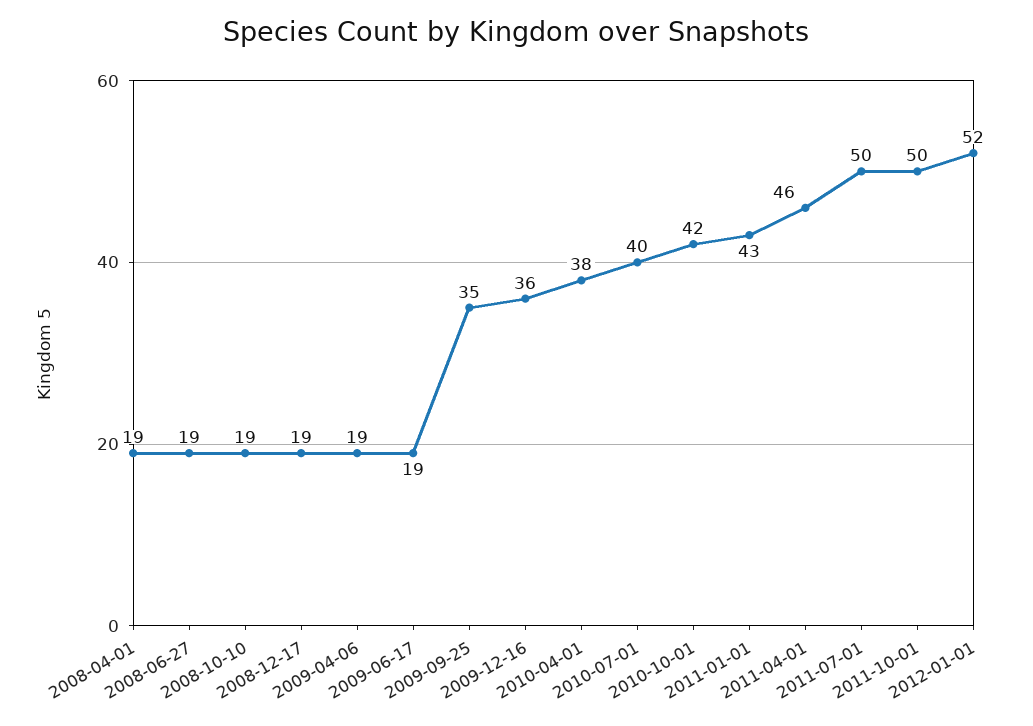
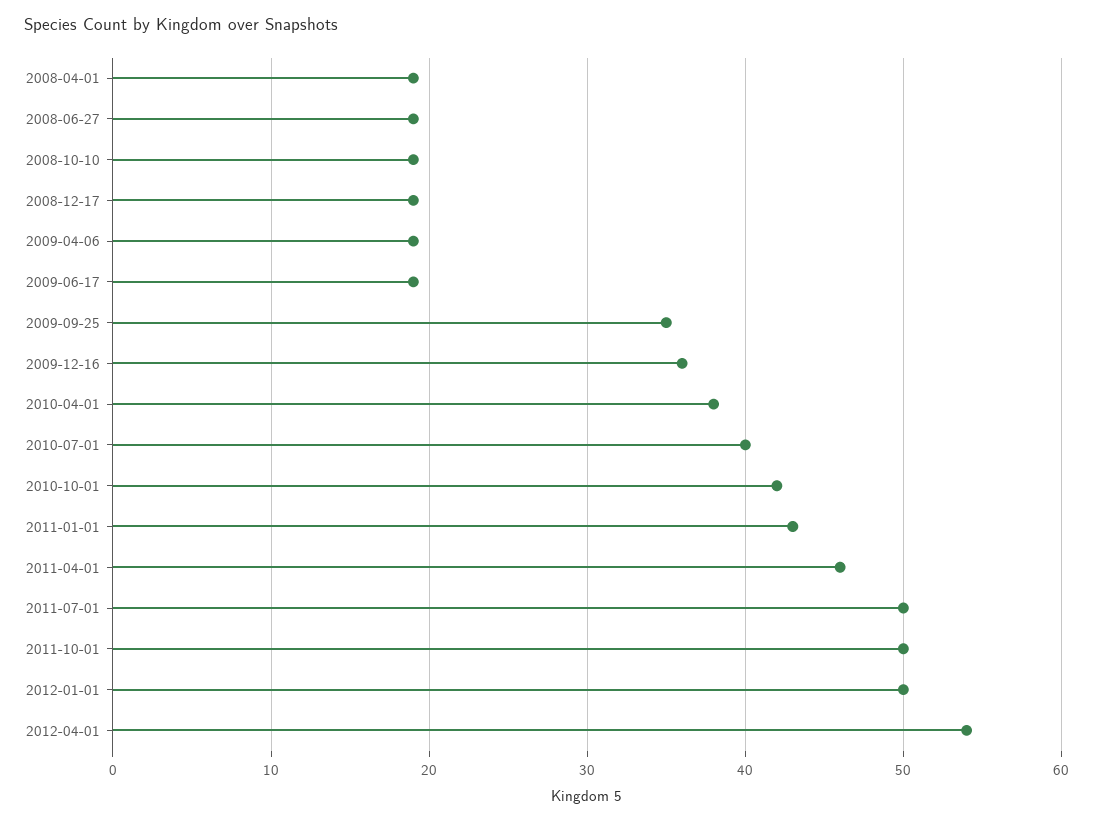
2012-01-01: 52 -> 50
2012-04-01: none -> 54

